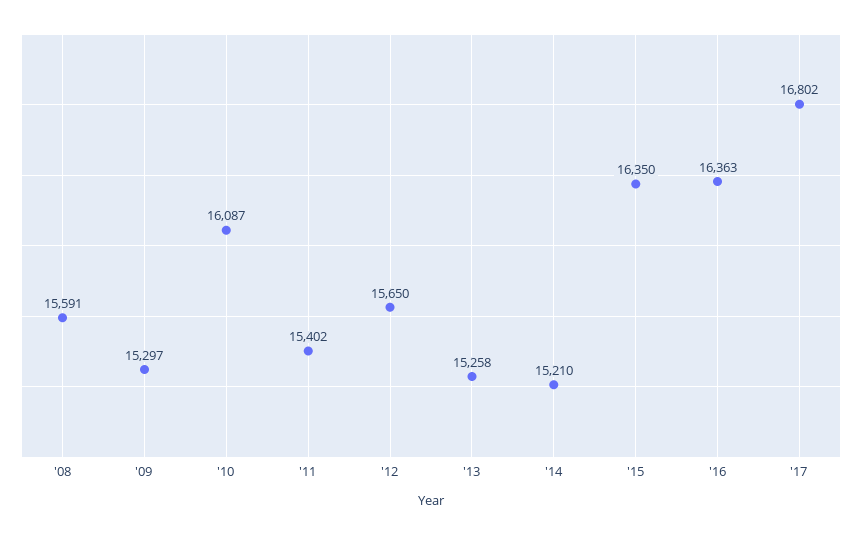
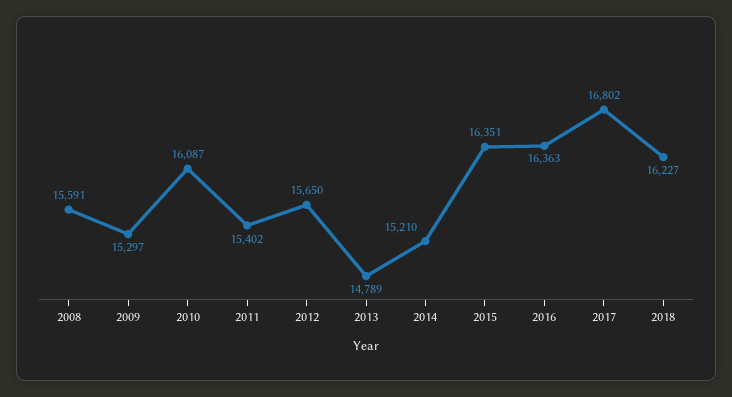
'13: 15258 -> 14789
'15: 16350 -> 16351
2018: none -> 16227

